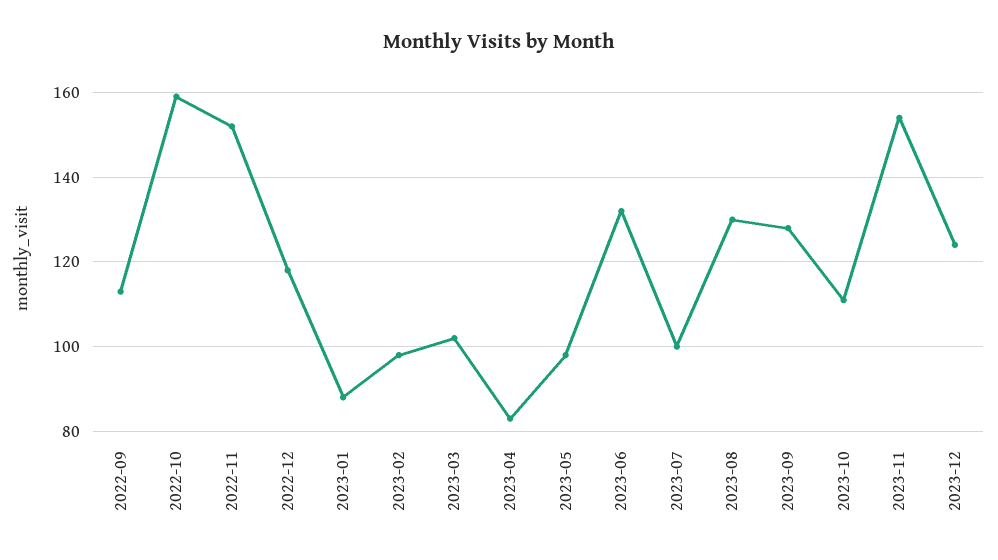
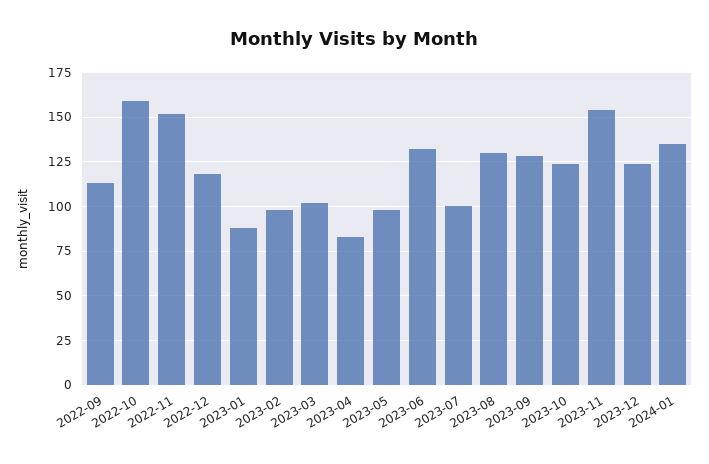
2023-10: 110 -> 125
2024-01: none -> 135

